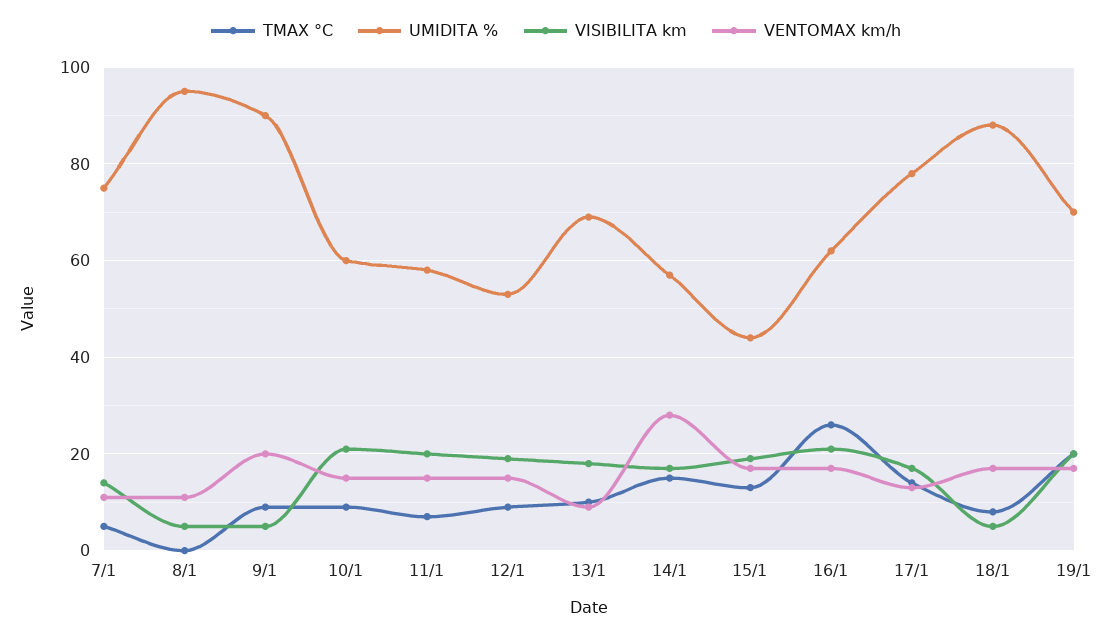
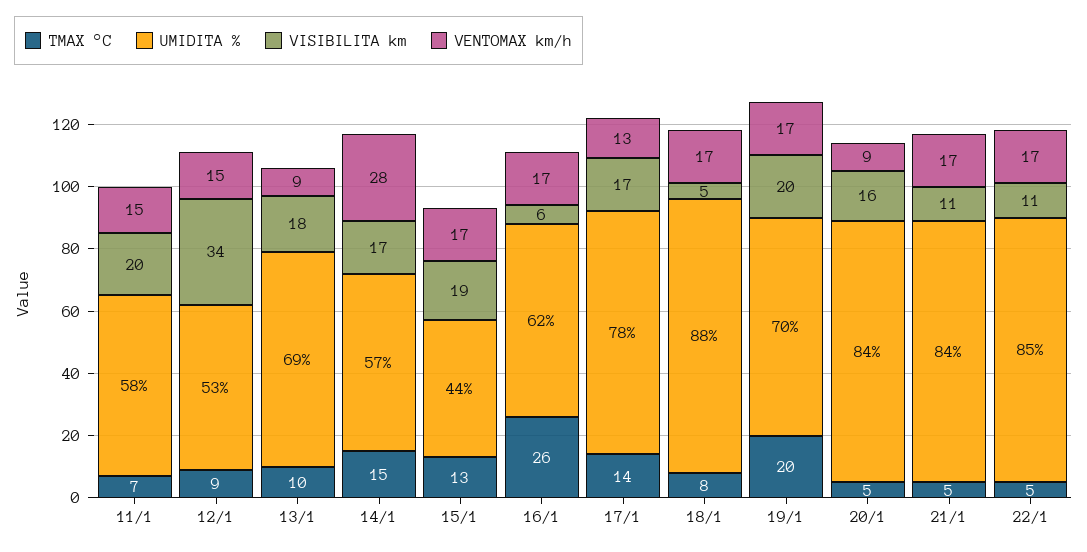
TMAX °C, 7/1: 5 -> none
UMIDITA %, 7/1: 75 -> none
VISIBILITA km, 7/1: 15 -> none
VENTOMAX km/h, 7/1: 10 -> none
TMAX °C, 8/1: 0 -> none
UMIDITA %, 8/1: 95 -> none
VISIBILITA km, 8/1: 5 -> none
VENTOMAX km/h, 8/1: 10 -> none
TMAX °C, 9/1: 10 -> none
UMIDITA %, 9/1: 90 -> none
VISIBILITA km, 9/1: 5 -> none
VENTOMAX km/h, 9/1: 20 -> none
TMAX °C, 10/1: 10 -> none
UMIDITA %, 10/1: 60 -> none
VISIBILITA km, 10/1: 20 -> none
VENTOMAX km/h, 10/1: 15 -> none
VISIBILITA km, 12/1: 20 -> 34
VISIBILITA km, 16/1: 20 -> 6
TMAX °C, 20/1: none -> 5
UMIDITA %, 20/1: none -> 84
VISIBILITA km, 20/1: none -> 16
VENTOMAX km/h, 20/1: none -> 9
TMAX °C, 21/1: none -> 5
UMIDITA %, 21/1: none -> 84
VISIBILITA km, 21/1: none -> 11
VENTOMAX km/h, 21/1: none -> 17
TMAX °C, 22/1: none -> 5
UMIDITA %, 22/1: none -> 85
VISIBILITA km, 22/1: none -> 11
VENTOMAX km/h, 22/1: none -> 17

